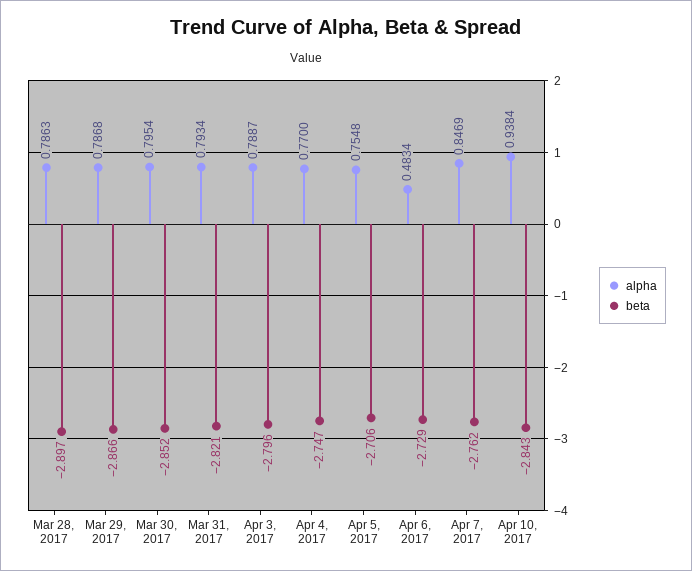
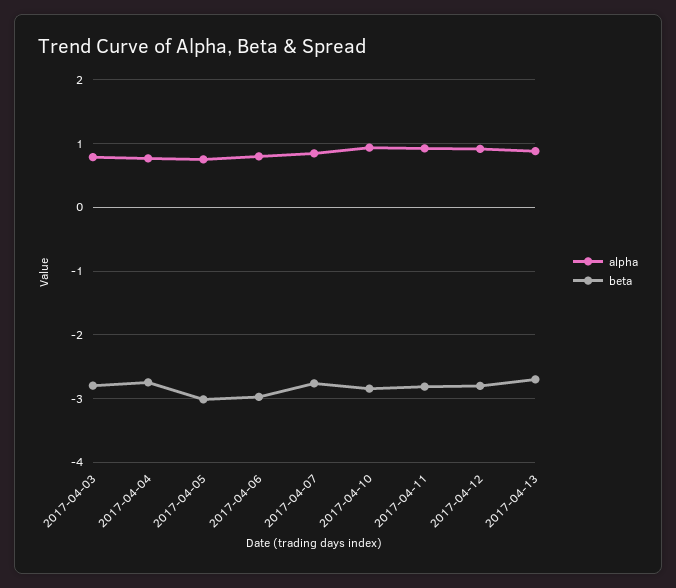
alpha, Mar 28, 2017: 0.7863 -> none
beta, Mar 28, 2017: -2.897 -> none
alpha, Mar 29, 2017: 0.7868 -> none
beta, Mar 29, 2017: -2.866 -> none
alpha, Mar 30, 2017: 0.7954 -> none
beta, Mar 30, 2017: -2.852 -> none
alpha, Mar 31, 2017: 0.7934 -> none
beta, Mar 31, 2017: -2.821 -> none
beta, Apr 5, 2017: -2.706 -> -3
alpha, Apr 6, 2017: 0.4834 -> 0.8
beta, Apr 6, 2017: -2.729 -> -3
alpha, 2017-04-11: none -> 0.9
beta, 2017-04-11: none -> -2.8
alpha, 2017-04-12: none -> 0.9
beta, 2017-04-12: none -> -2.8
alpha, 2017-04-13: none -> 0.9
beta, 2017-04-13: none -> -2.7

